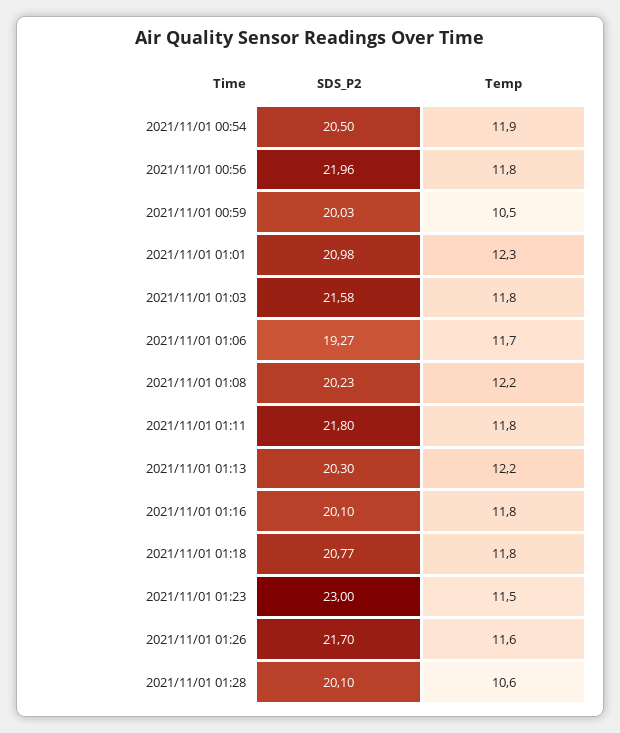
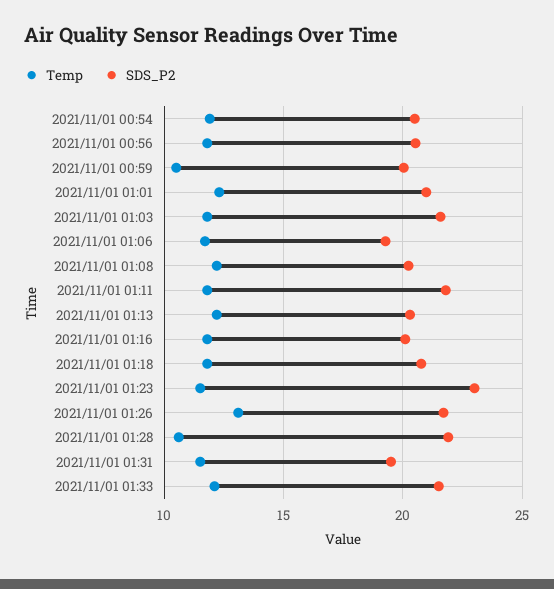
SDS_P2, 2021/11/01 00:56: 21.96 -> 20.5
Temp, 2021/11/01 01:26: 11.6 -> 13
SDS_P2, 2021/11/01 01:28: 20.1 -> 22
Temp, 2021/11/01 01:31: none -> 11.5
SDS_P2, 2021/11/01 01:31: none -> 19.5
Temp, 2021/11/01 01:33: none -> 12
SDS_P2, 2021/11/01 01:33: none -> 21.5

